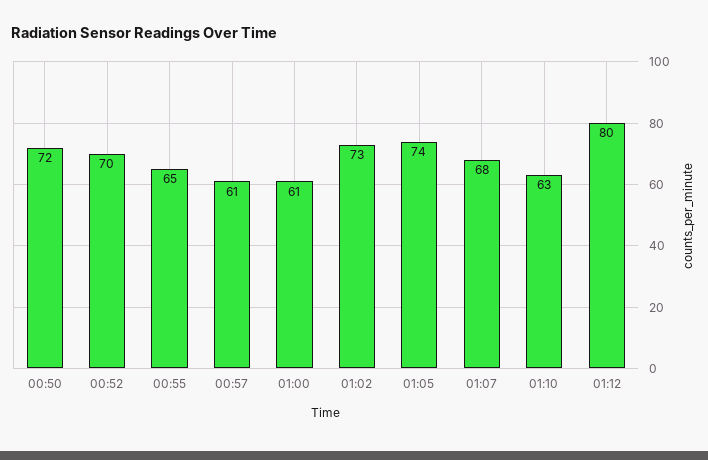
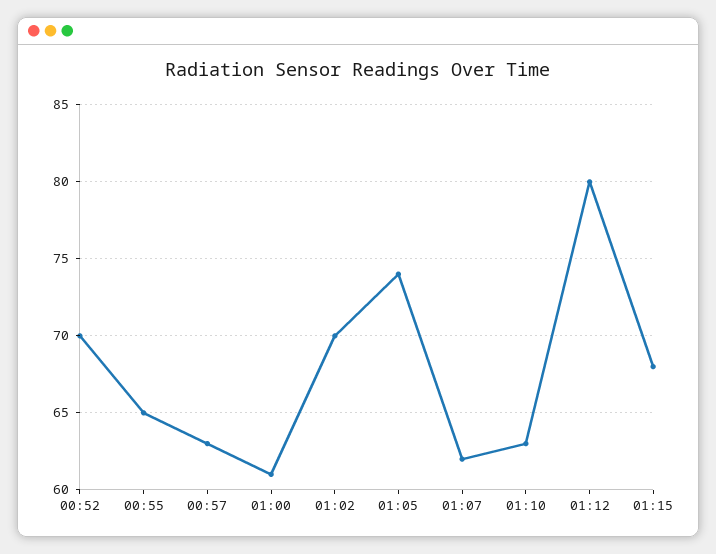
00:50: 72 -> none
00:57: 61 -> 63
01:02: 73 -> 70
01:07: 68 -> 62
01:15: none -> 68

